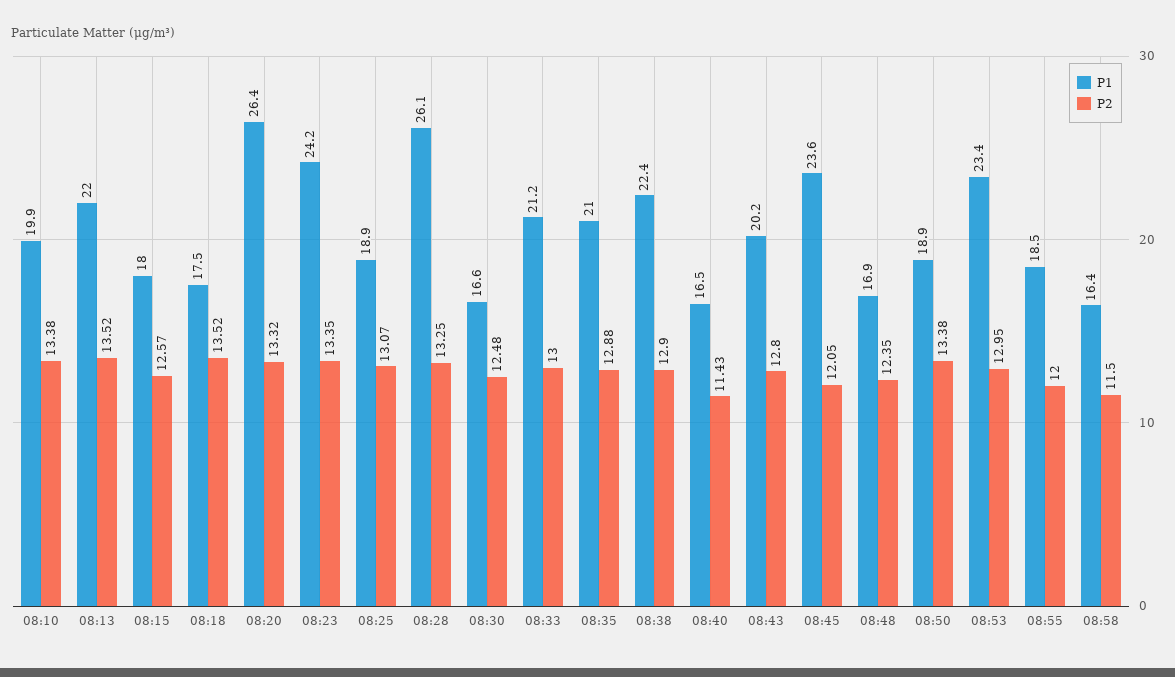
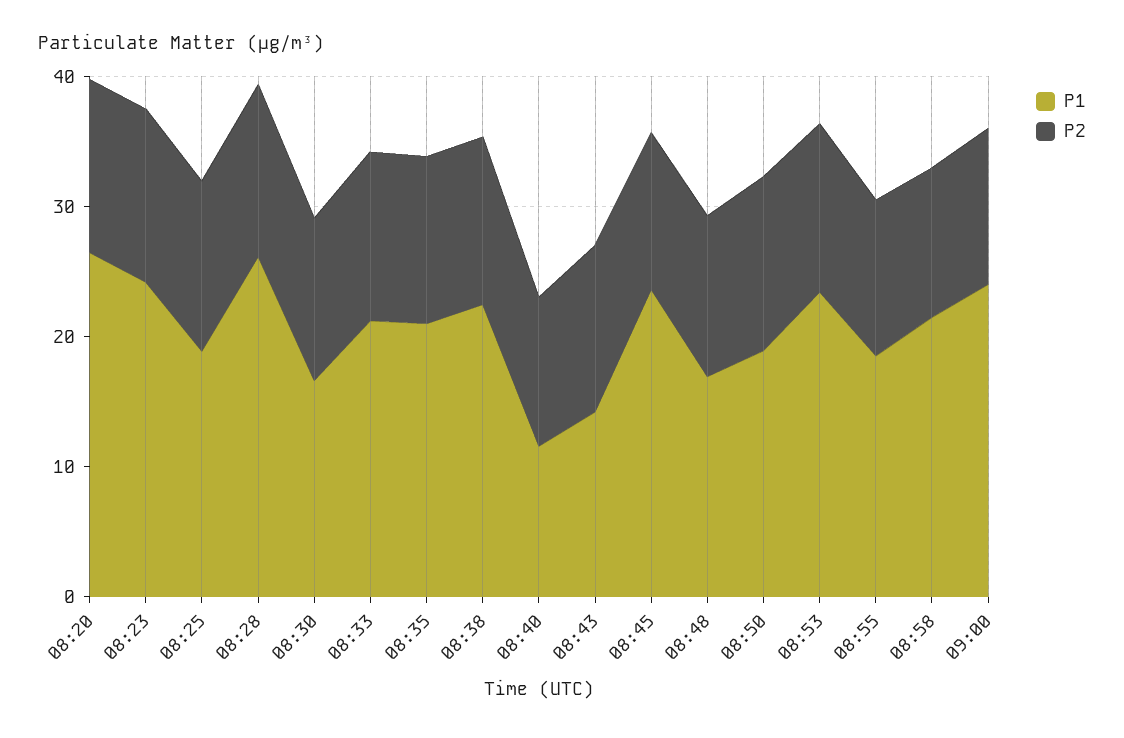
P1, 08:10: 19.9 -> none
P2, 08:10: 13.38 -> none
P1, 08:13: 22 -> none
P2, 08:13: 13.52 -> none
P1, 08:15: 18 -> none
P2, 08:15: 12.57 -> none
P1, 08:18: 17.5 -> none
P2, 08:18: 13.52 -> none
P1, 08:40: 16.5 -> 12
P1, 08:43: 20.2 -> 14
P1, 08:58: 16.4 -> 22
P1, 09:00: none -> 24
P2, 09:00: none -> 12

